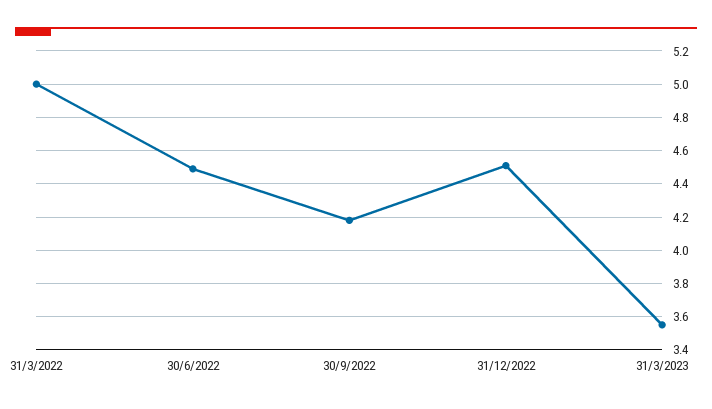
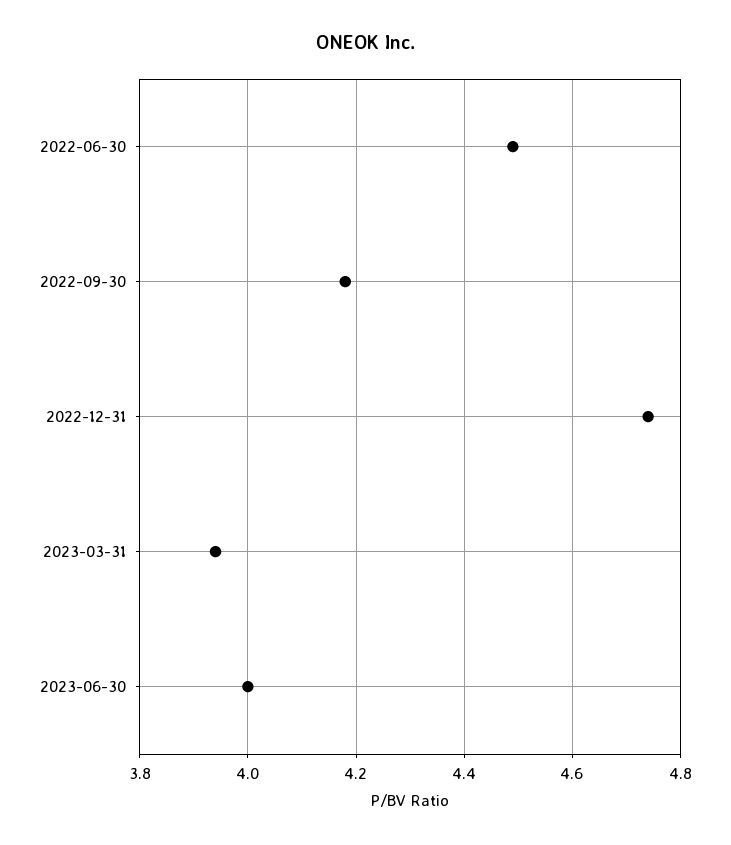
31/3/2022: 5 -> none
31/12/2022: 4.5 -> 4.75
31/3/2023: 3.55 -> 3.95
2023-06-30: none -> 4

